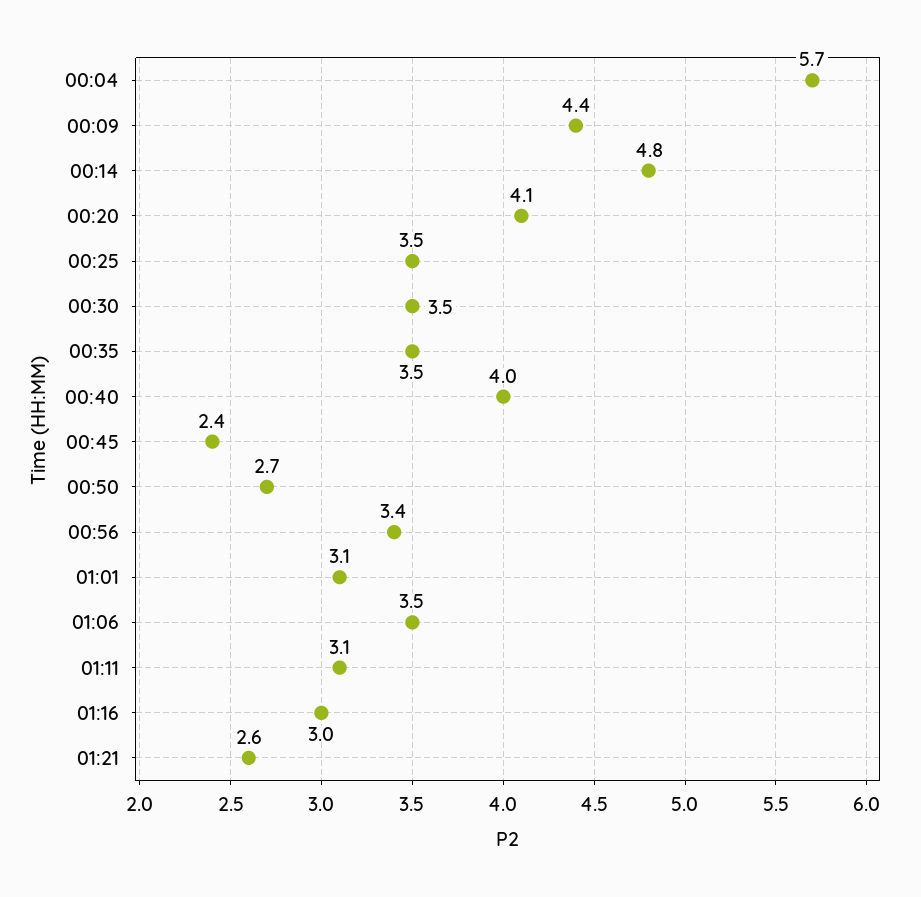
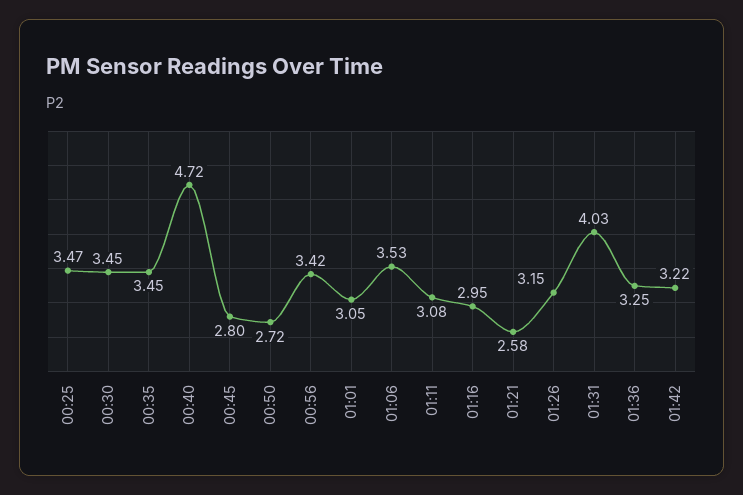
00:04: 5.7 -> none
00:09: 4.4 -> none
00:14: 4.8 -> none
00:20: 4.1 -> none
00:40: 4 -> 4.72
00:45: 2.4 -> 2.8
01:26: none -> 3.15
01:31: none -> 4.03
01:36: none -> 3.25
01:42: none -> 3.22

